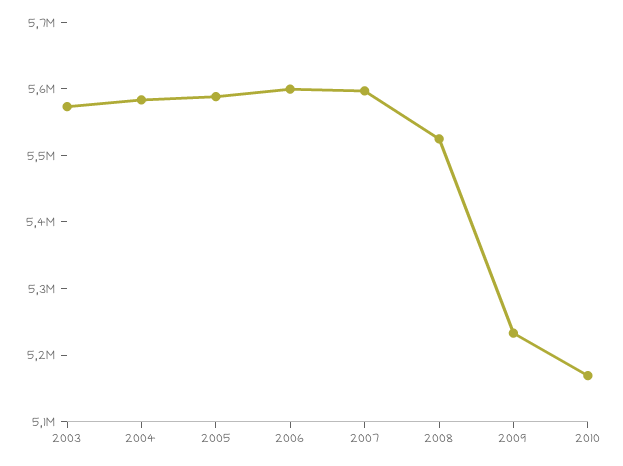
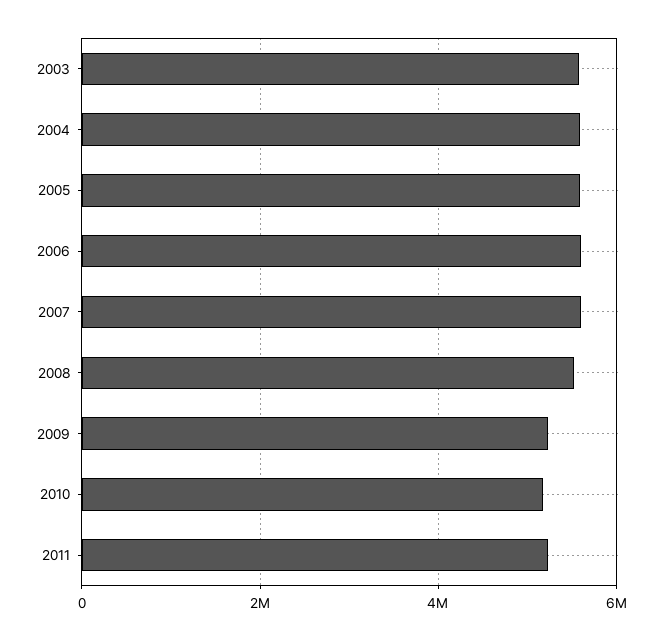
2011: none -> 5200000

